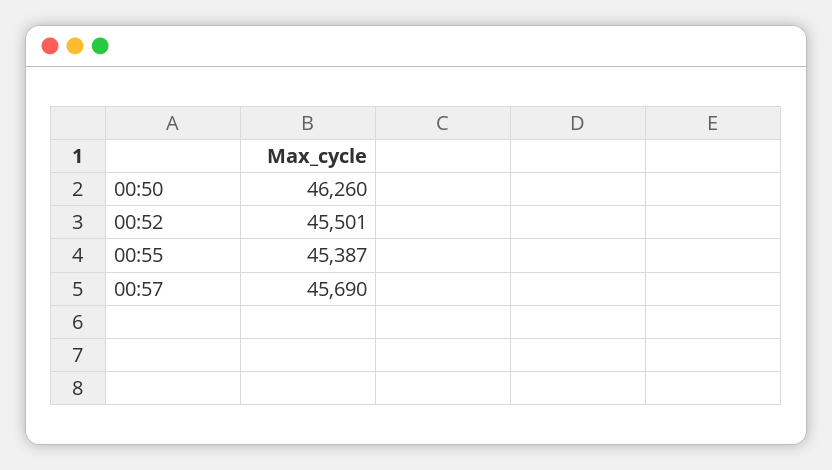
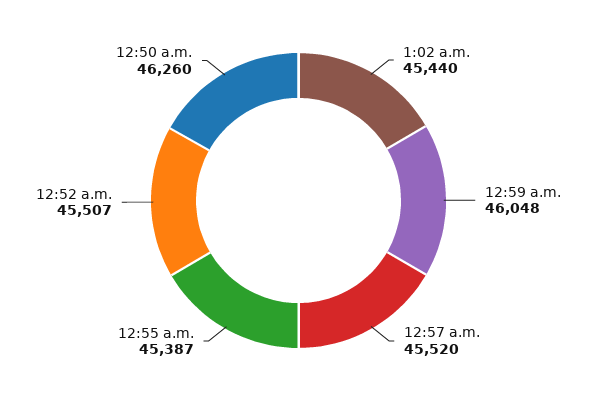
00:52: 45501 -> 45507
00:57: 45690 -> 45520
1:02 a.m.: none -> 45440
12:59 a.m.: none -> 46048

